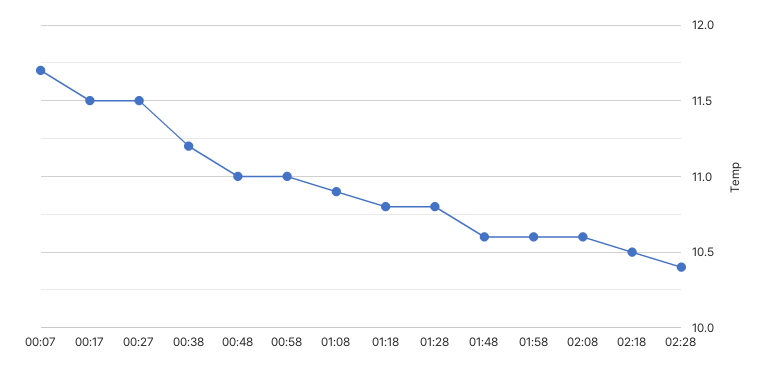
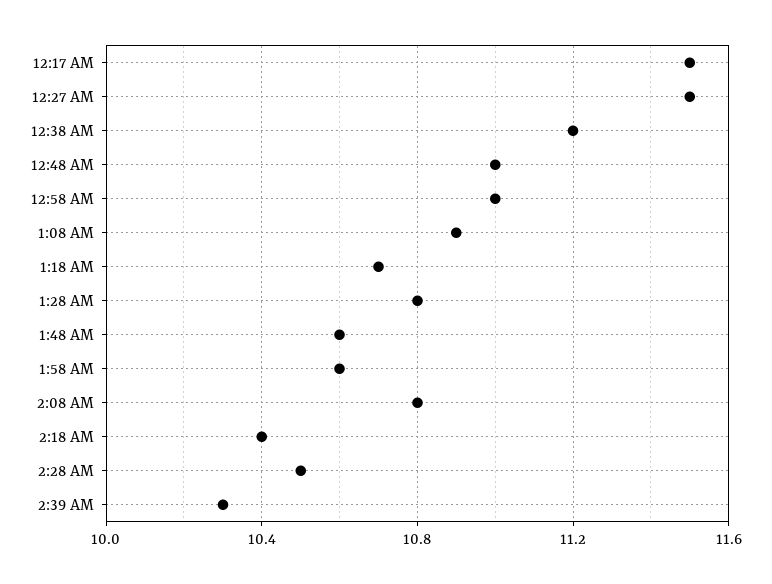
00:07: 11.7 -> none
01:18: 10.8 -> 10.7
02:08: 10.6 -> 10.8
02:18: 10.5 -> 10.4
02:28: 10.4 -> 10.5
2:39 AM: none -> 10.3

